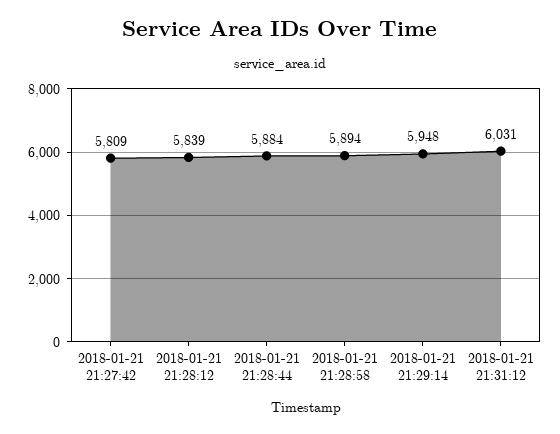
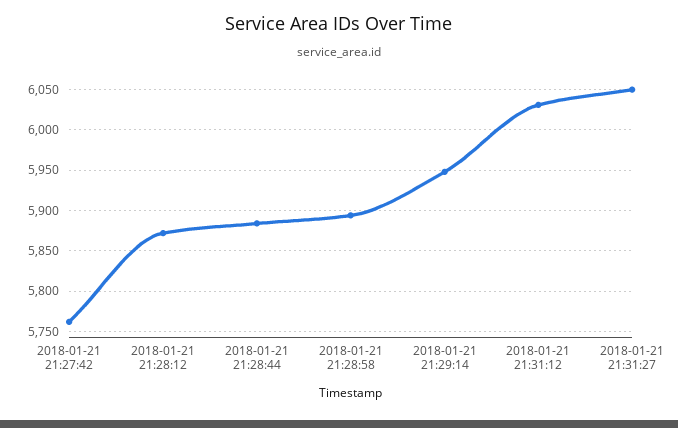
2018-01-21 21:27:42: 5809 -> 5760
2018-01-21 21:28:12: 5839 -> 5870
2018-01-21 21:31:27: none -> 6050

